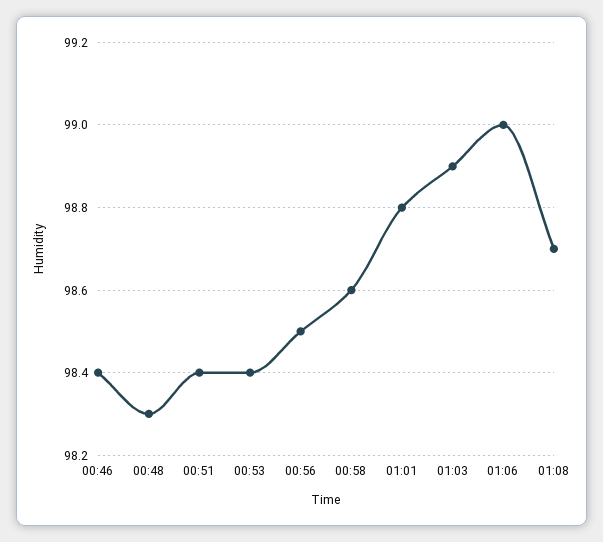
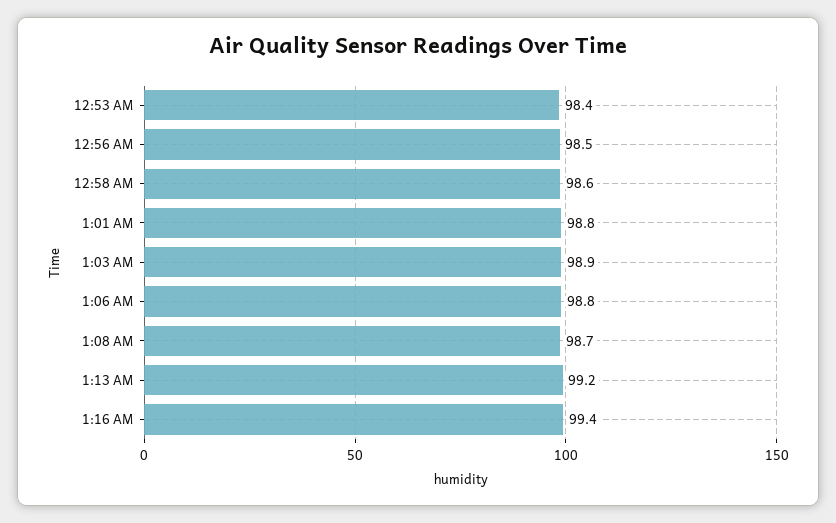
00:46: 98.4 -> none
00:48: 98.3 -> none
00:51: 98.4 -> none
01:06: 99 -> 98.8
1:13 AM: none -> 99.2
1:16 AM: none -> 99.4

